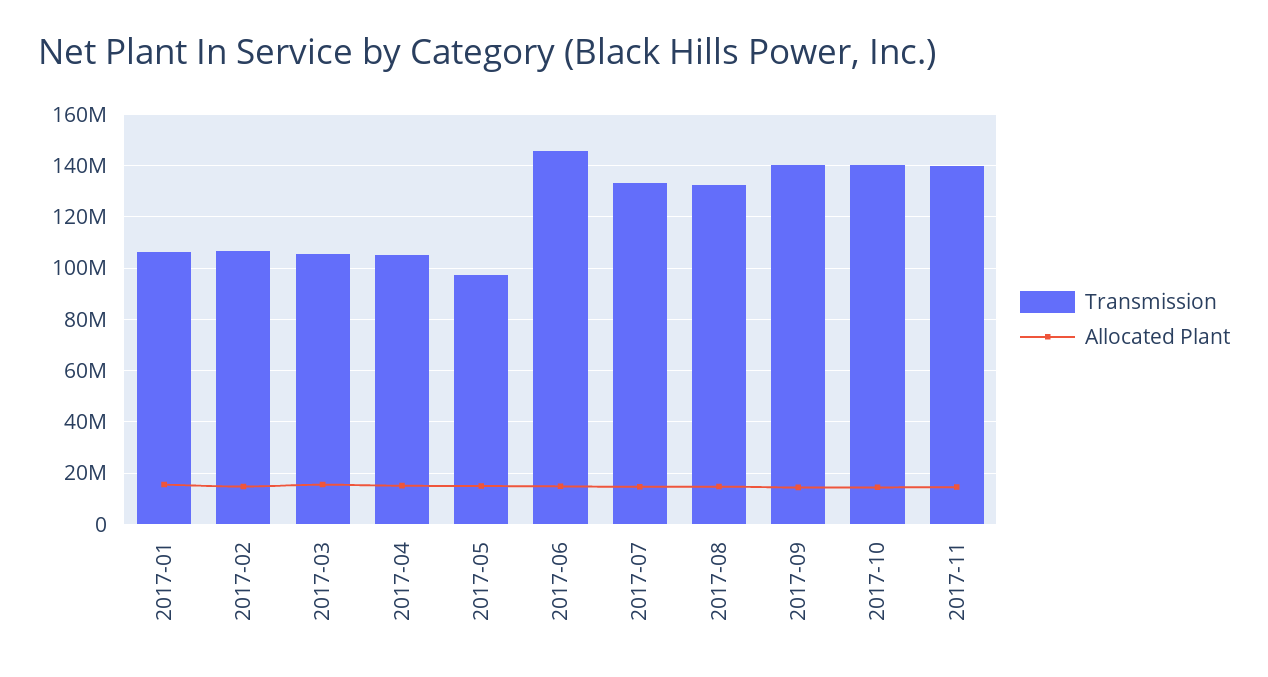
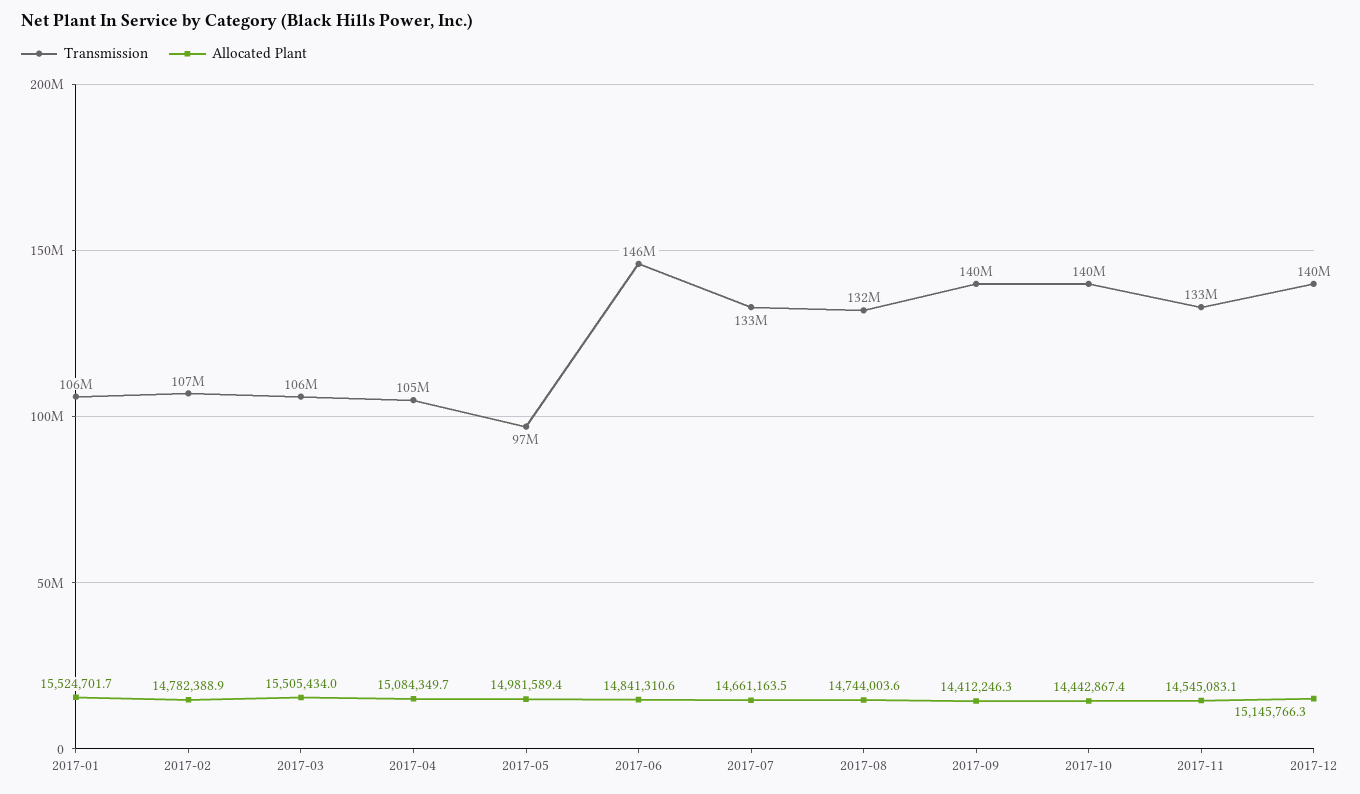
Transmission, 2017-11: 140000000 -> 133000000
Transmission, 2017-12: none -> 140000000
Allocated Plant, 2017-12: none -> 15145766.3

